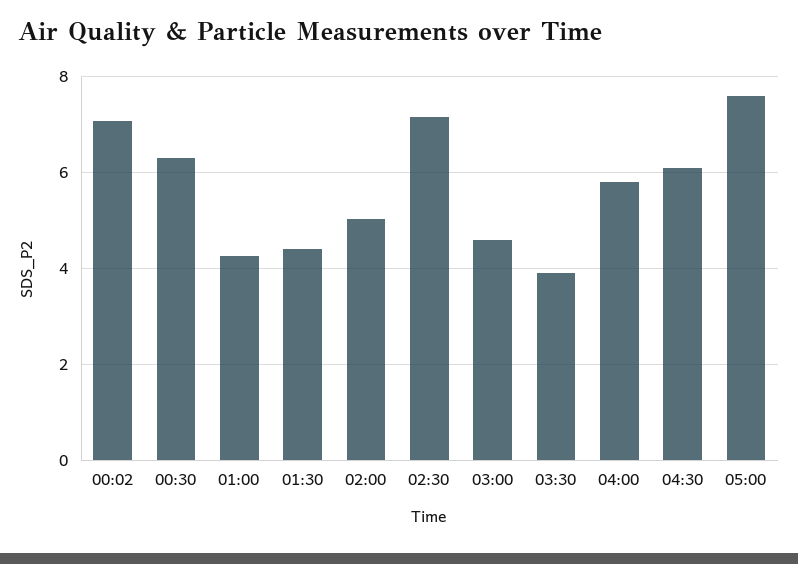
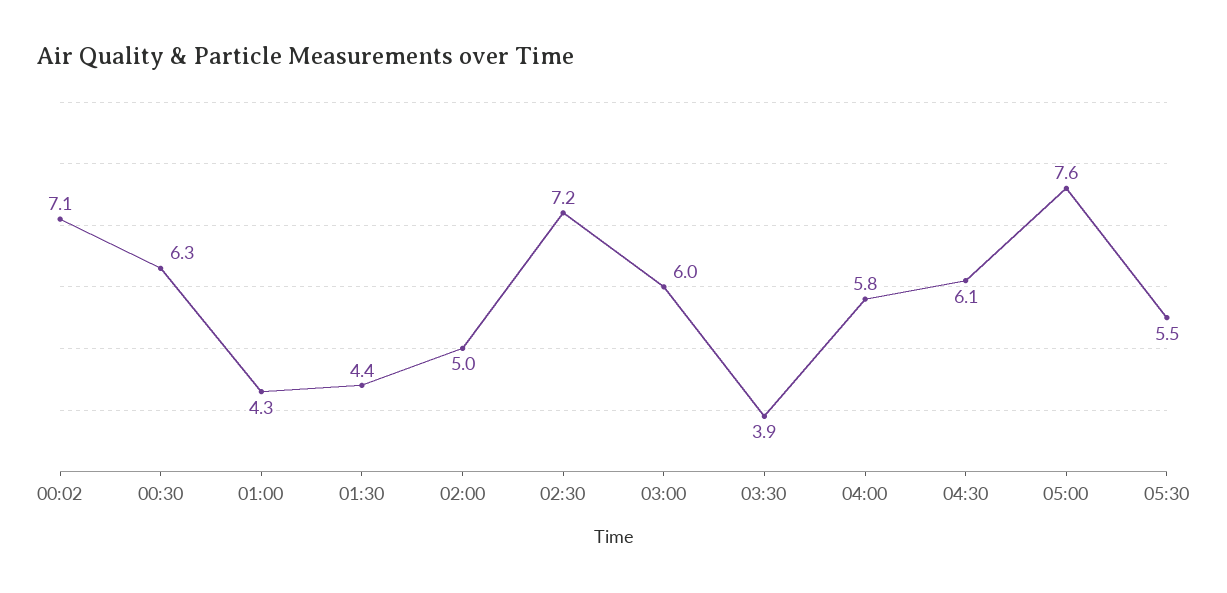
03:00: 4.6 -> 6
05:30: none -> 5.5

